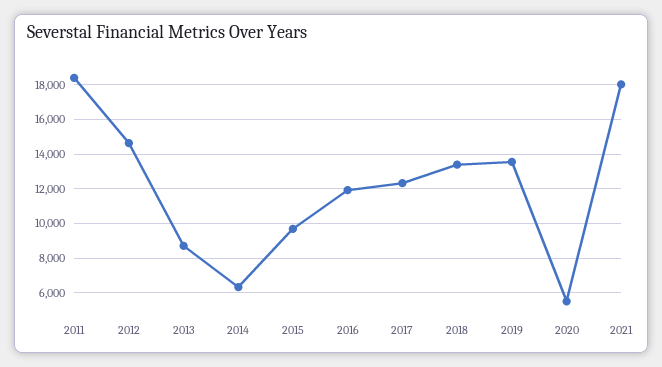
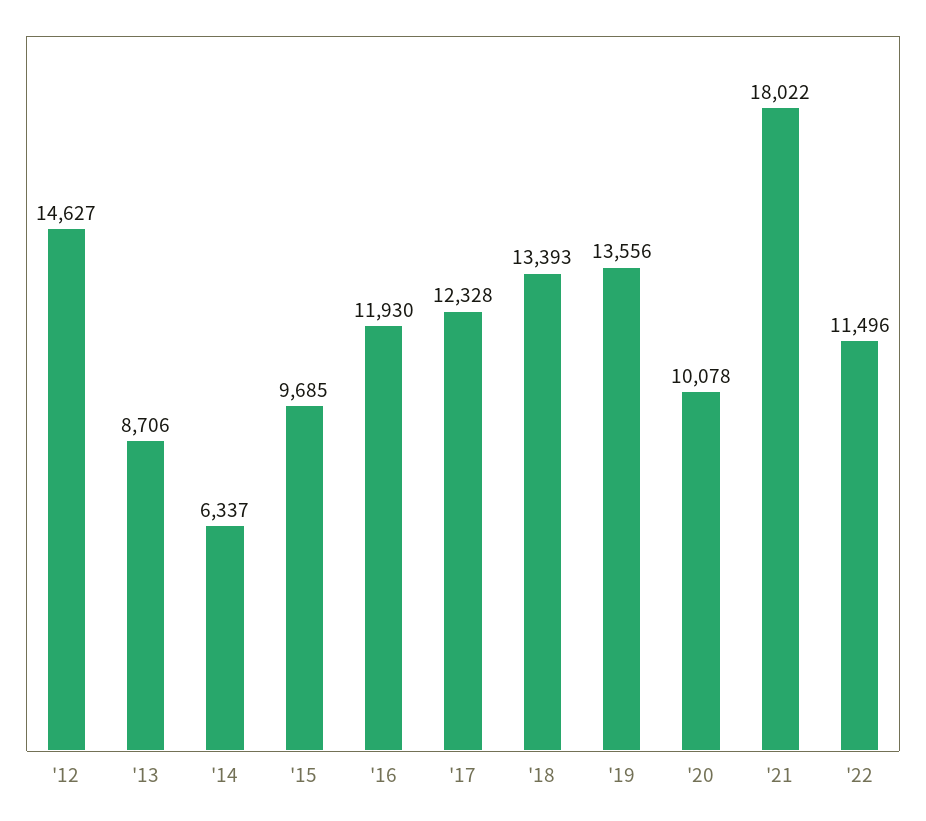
2011: 18500 -> none
2020: 5500 -> 10078
'22: none -> 11496

